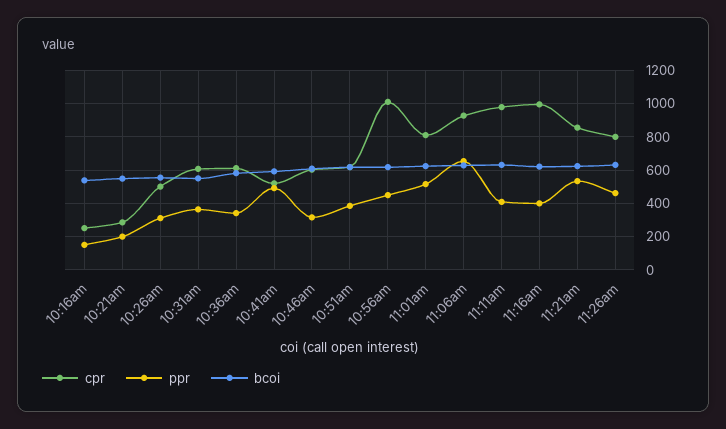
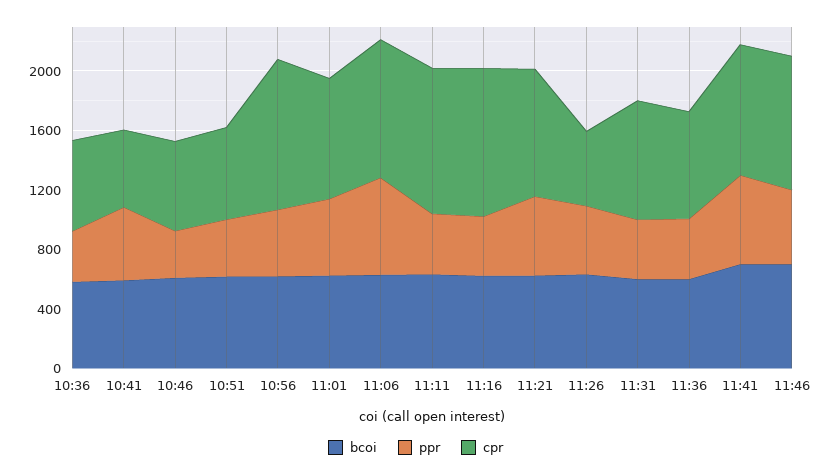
cpr, 10:16am: 250 -> none
ppr, 10:16am: 150 -> none
bcoi, 10:16am: 550 -> none
cpr, 10:21am: 300 -> none
ppr, 10:21am: 200 -> none
bcoi, 10:21am: 550 -> none
cpr, 10:26am: 500 -> none
ppr, 10:26am: 300 -> none
bcoi, 10:26am: 550 -> none
cpr, 10:31am: 600 -> none
ppr, 10:31am: 350 -> none
bcoi, 10:31am: 550 -> none
cpr, 11:26am: 800 -> 500
bcoi, 11:31: none -> 600
ppr, 11:31: none -> 400
cpr, 11:31: none -> 800
bcoi, 11:36: none -> 600
ppr, 11:36: none -> 400
cpr, 11:36: none -> 700
bcoi, 11:41: none -> 700
ppr, 11:41: none -> 600
cpr, 11:41: none -> 900
bcoi, 11:46: none -> 700
ppr, 11:46: none -> 500
cpr, 11:46: none -> 900

